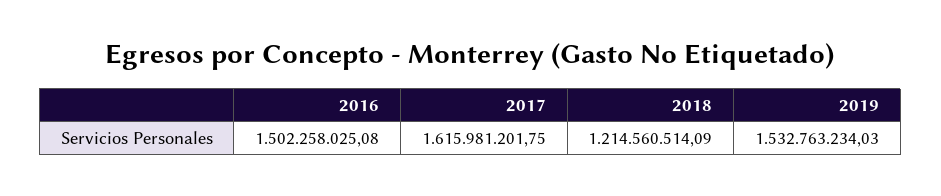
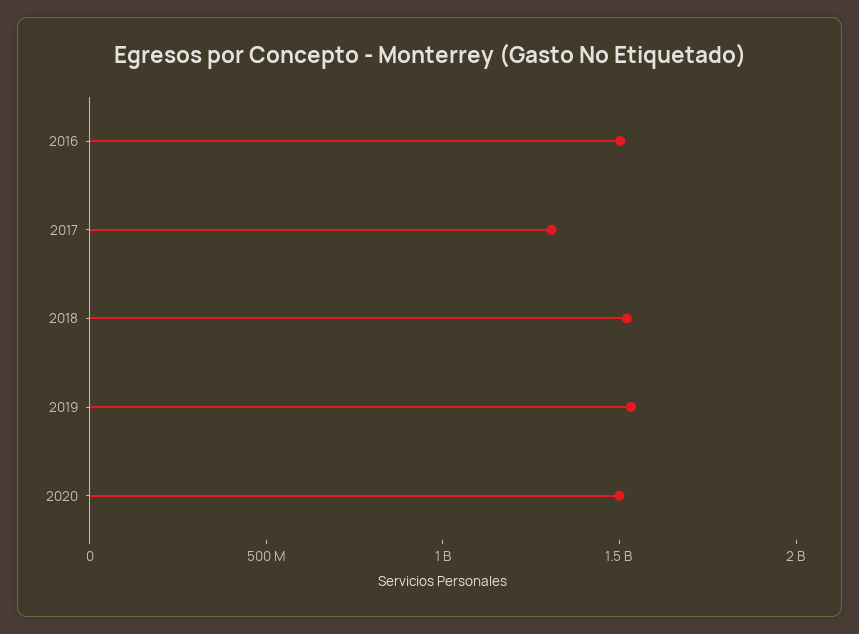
2017: 1615981201.75 -> 1300000000
2018: 1214560514.09 -> 1500000000
2020: none -> 1500000000

